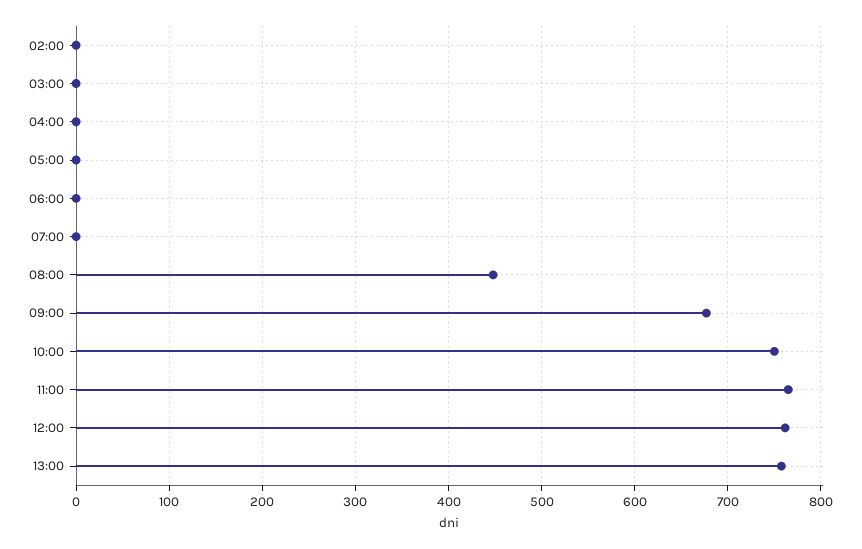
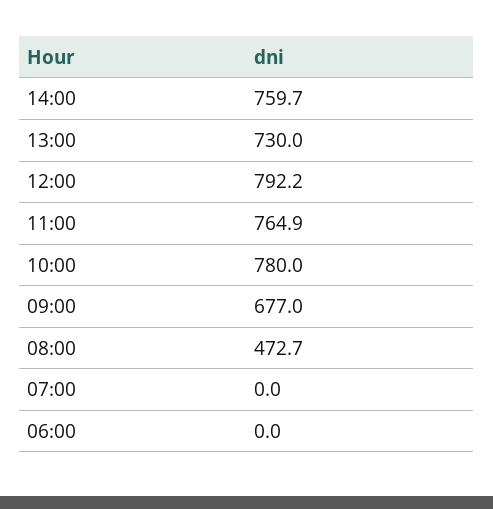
02:00: 0 -> none
03:00: 0 -> none
04:00: 0 -> none
05:00: 0 -> none
08:00: 450 -> 472.7
10:00: 750 -> 780
12:00: 760 -> 792.2
13:00: 760 -> 730
14:00: none -> 759.7

